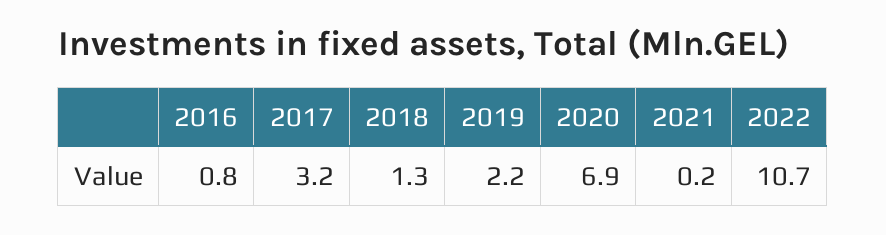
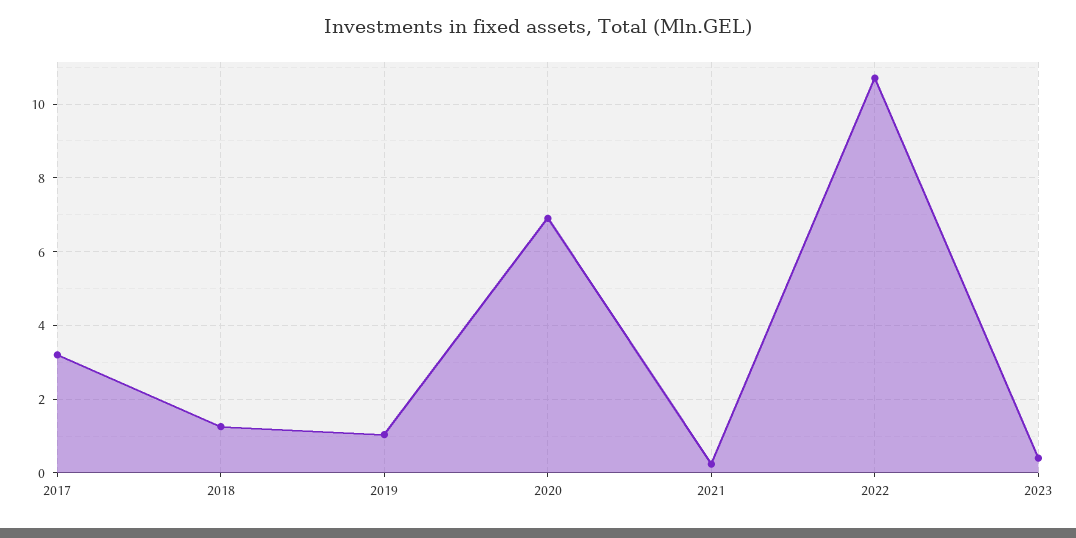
2016: 0.8 -> none
2019: 2.2 -> 1
2023: none -> 0.4

